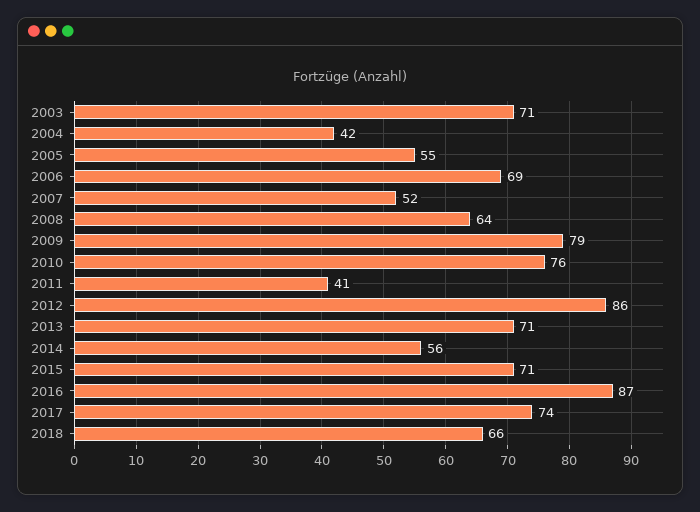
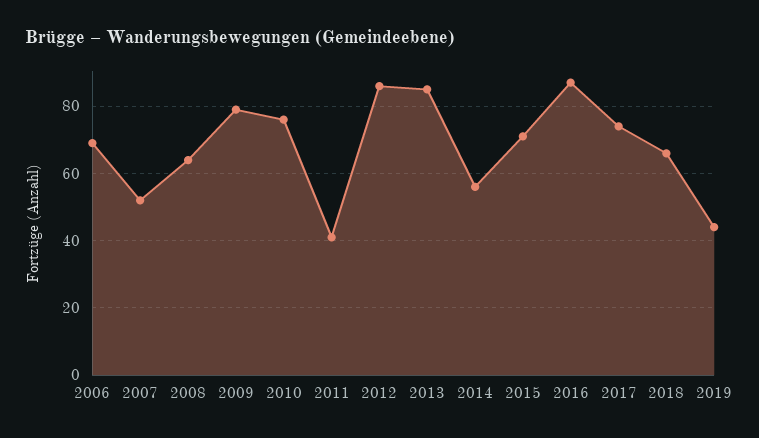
2003: 71 -> none
2004: 42 -> none
2005: 55 -> none
2013: 71 -> 85
2019: none -> 45

